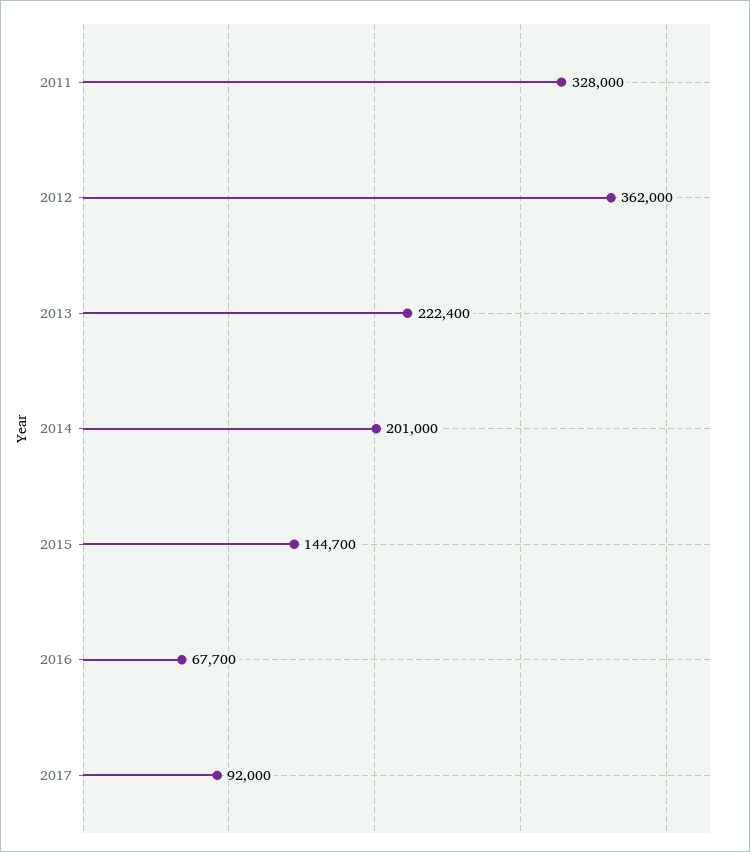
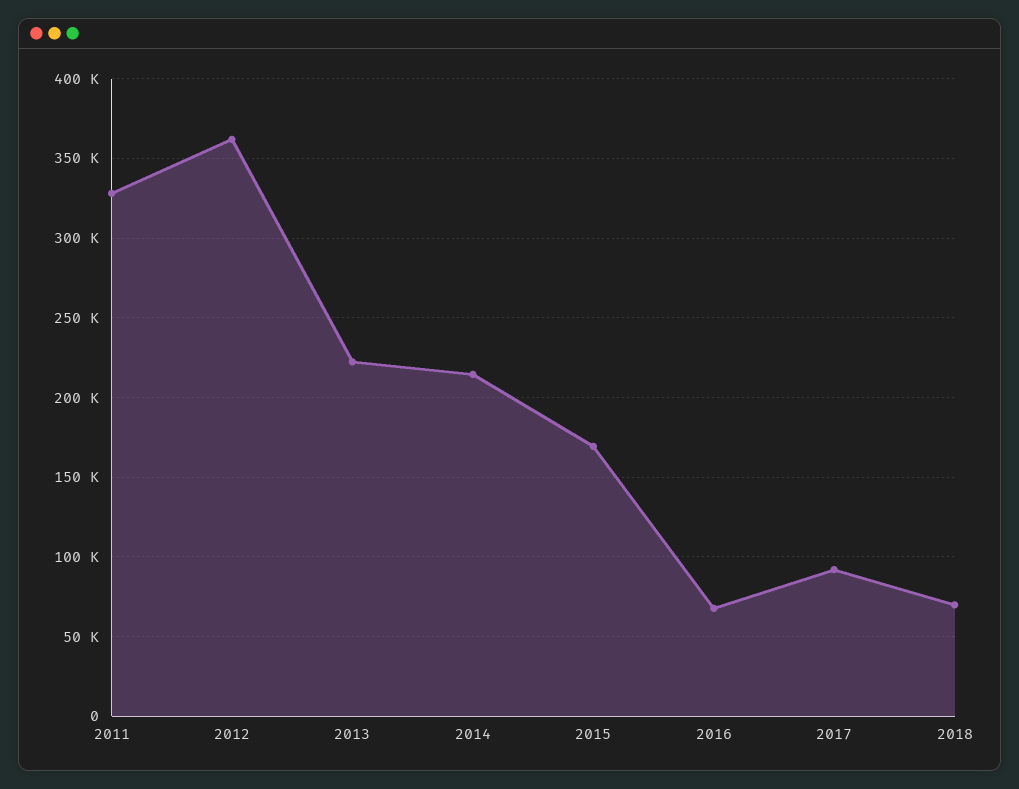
2014: 201000 -> 215000
2015: 144700 -> 170000
2018: none -> 70000

